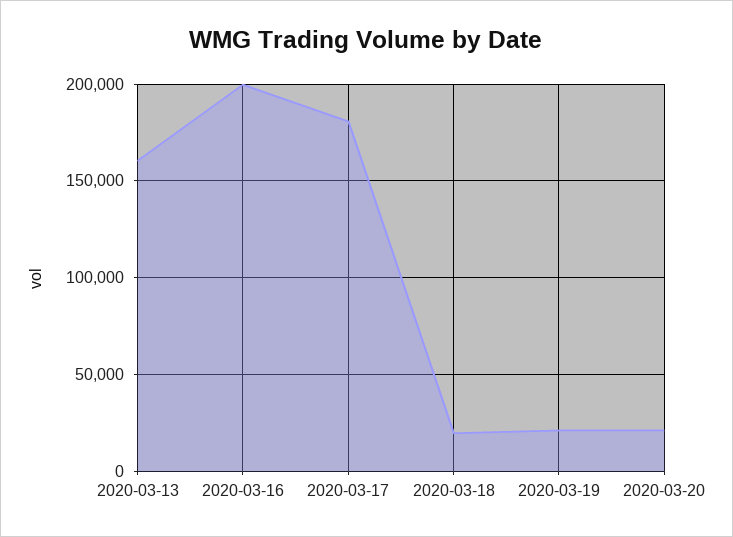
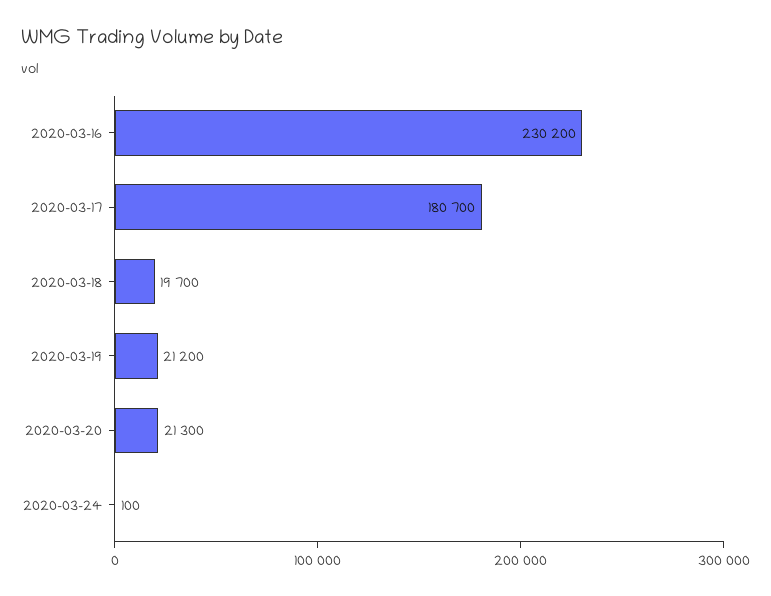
2020-03-13: 160000 -> none
2020-03-16: 200000 -> 230200
2020-03-24: none -> 100

